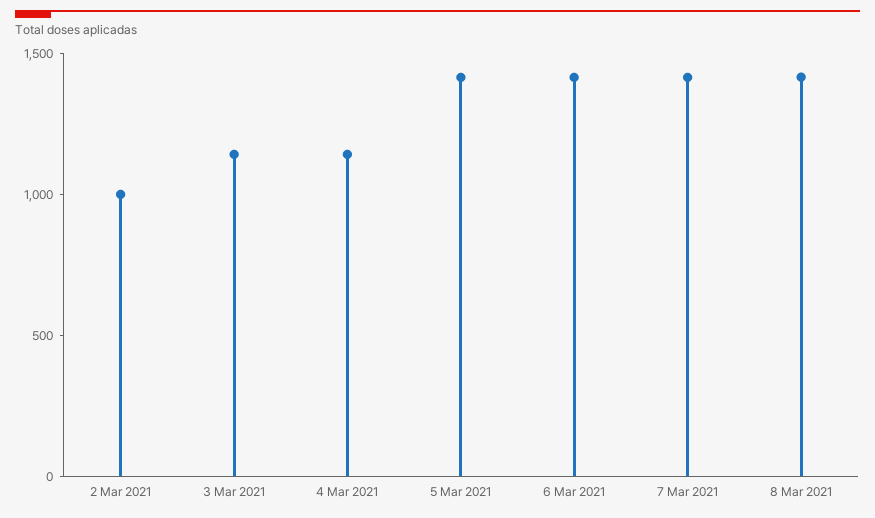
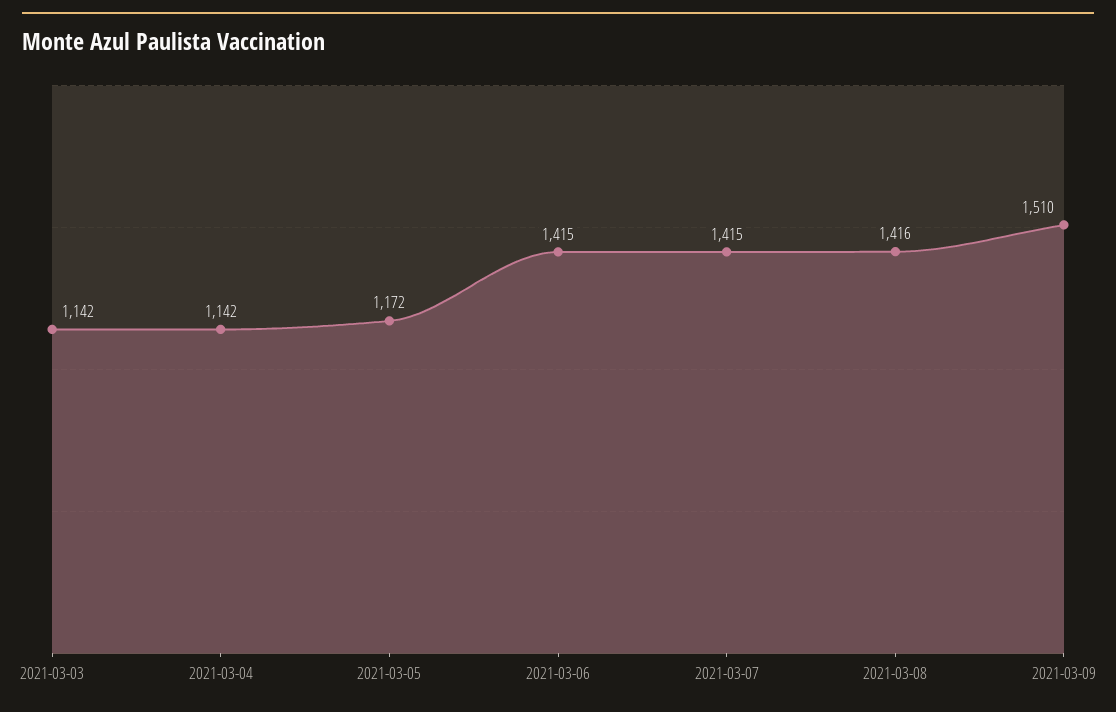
2 Mar 2021: 1000 -> none
5 Mar 2021: 1400 -> 1172
2021-03-09: none -> 1510

